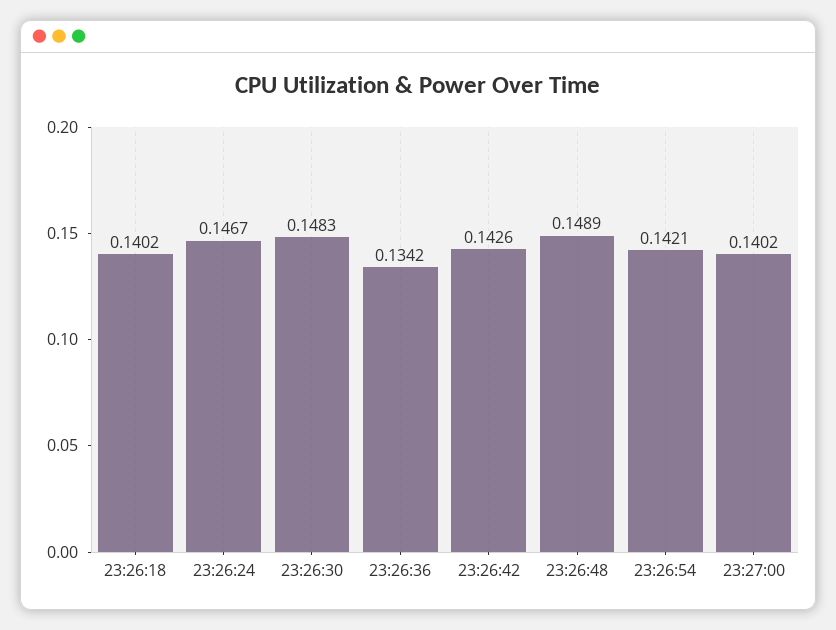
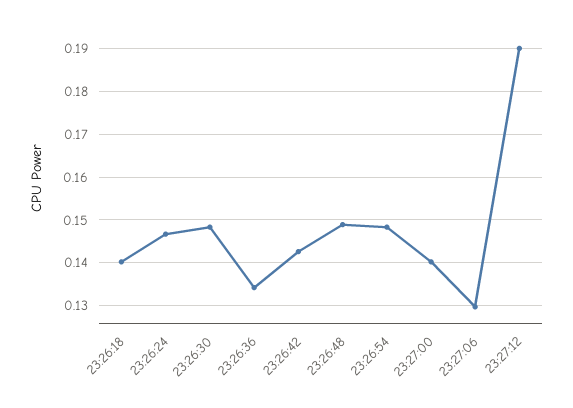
23:26:54: 0.1421 -> 0.148
23:27:06: none -> 0.13
23:27:12: none -> 0.19

